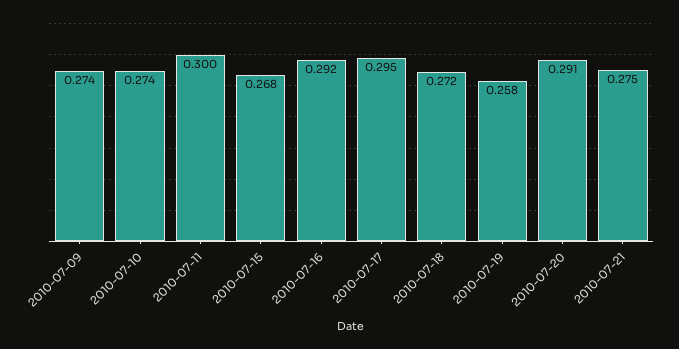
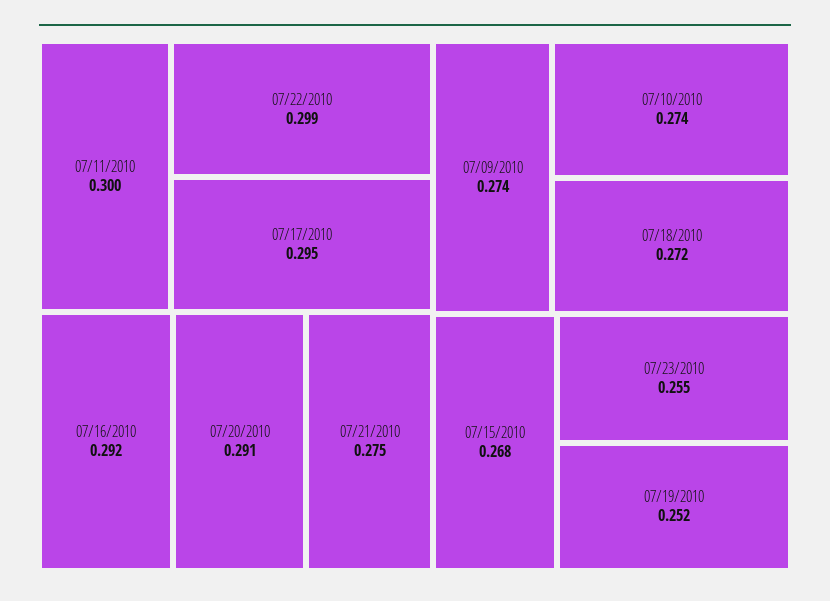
2010-07-19: 0.258 -> 0.252
07/22/2010: none -> 0.299
07/23/2010: none -> 0.255

